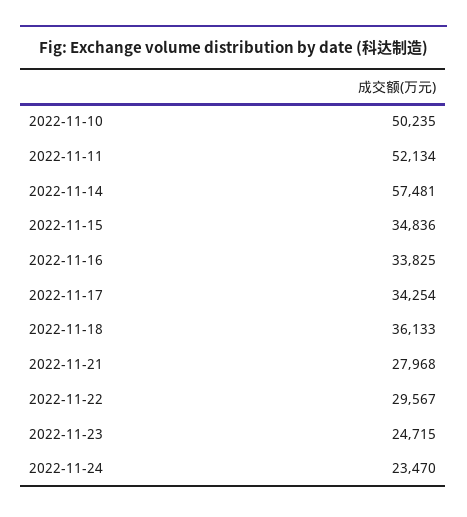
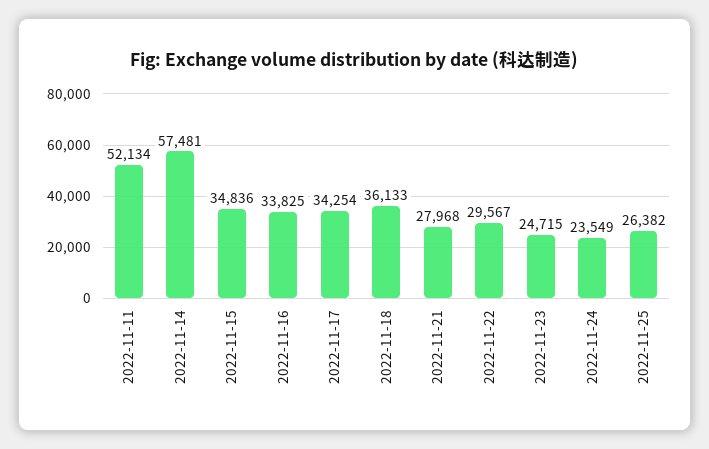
2022-11-10: 50235 -> none
2022-11-24: 23470 -> 23549
2022-11-25: none -> 26382

